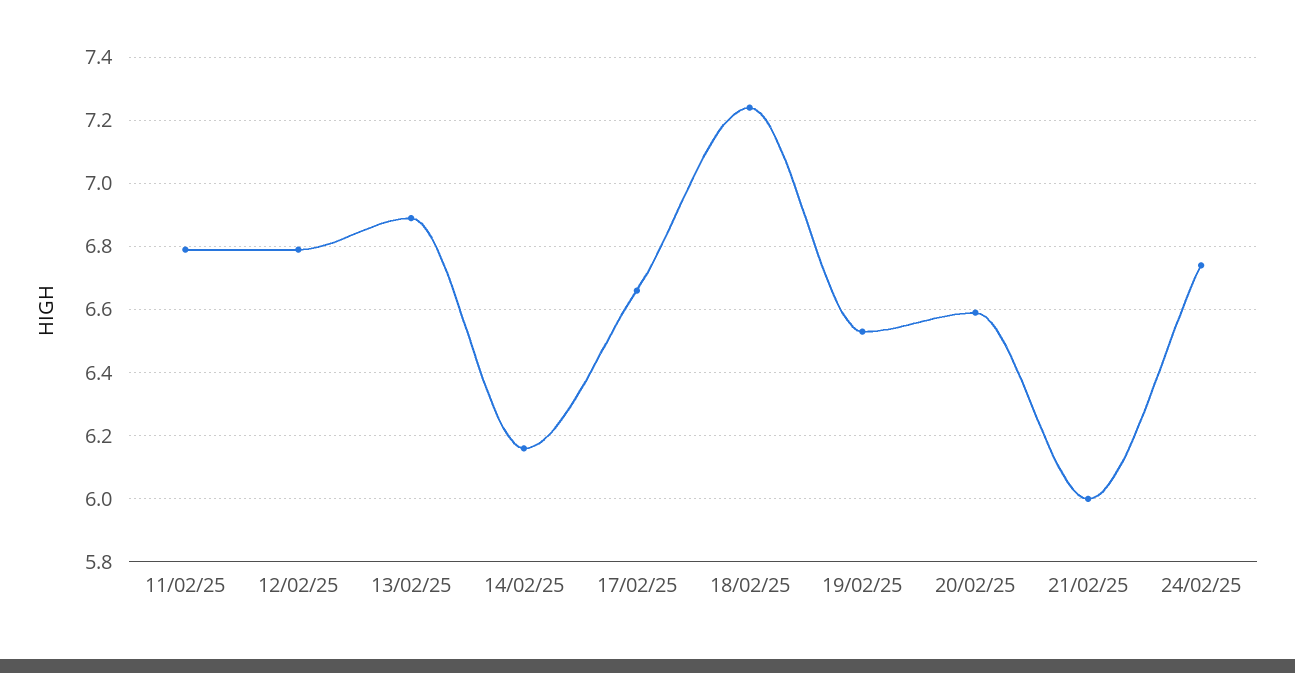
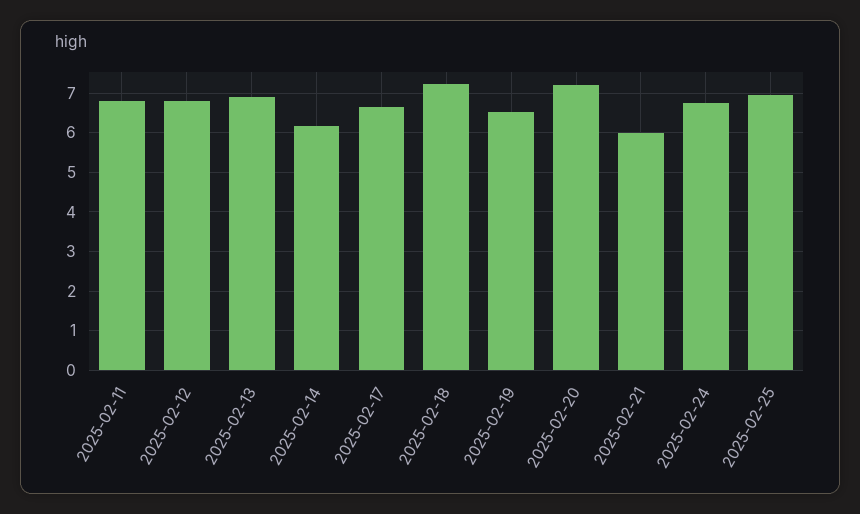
20/02/25: 6.6 -> 7.2
2025-02-25: none -> 7

